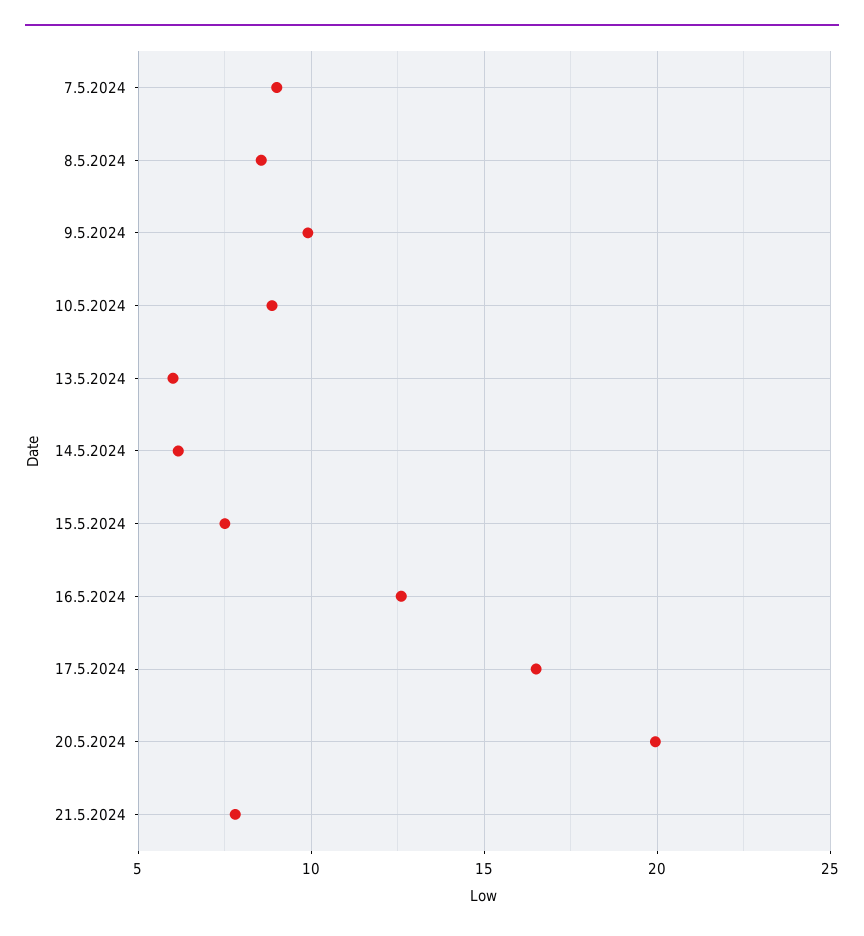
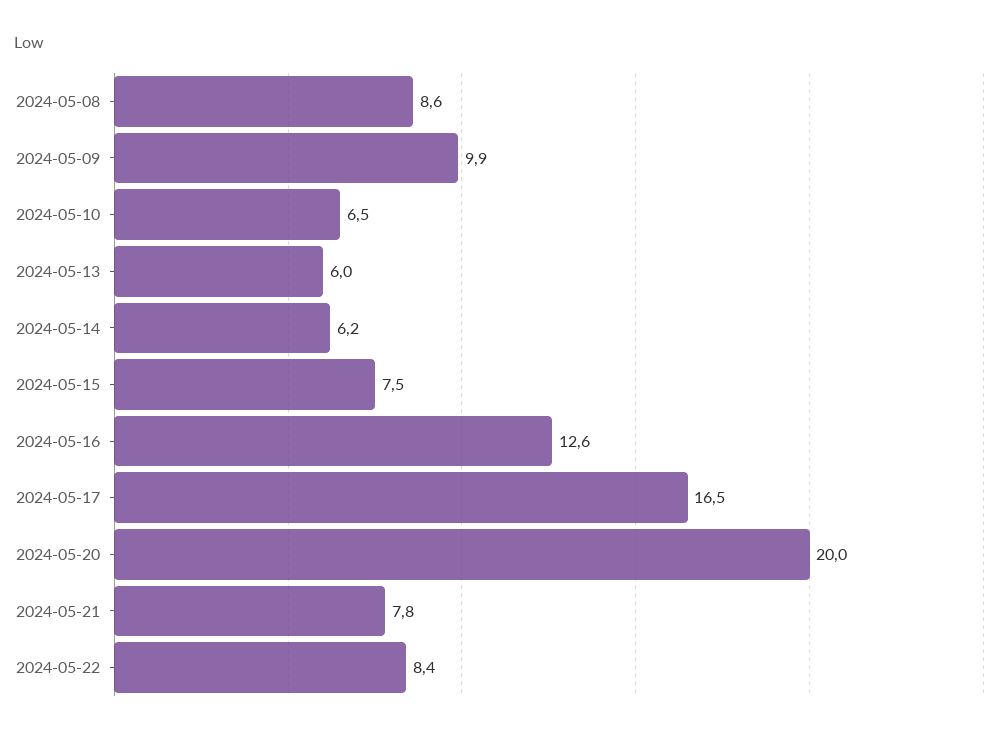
7.5.2024: 9 -> none
10.5.2024: 9 -> 6.5
2024-05-22: none -> 8.4

